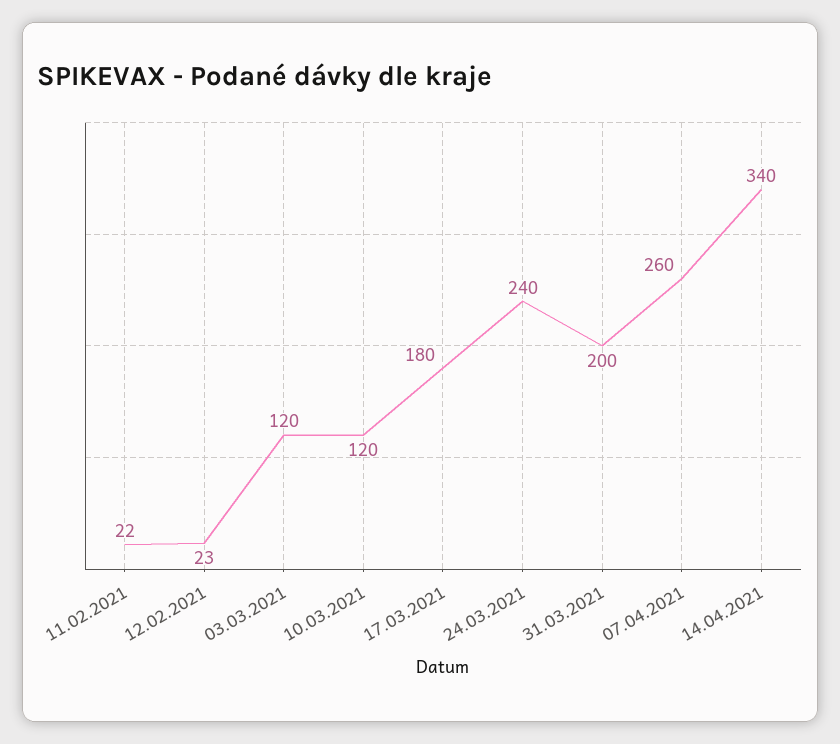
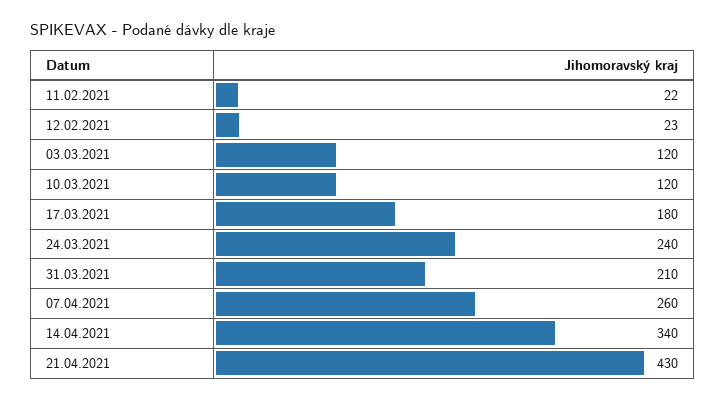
31.03.2021: 200 -> 210
21.04.2021: none -> 430

